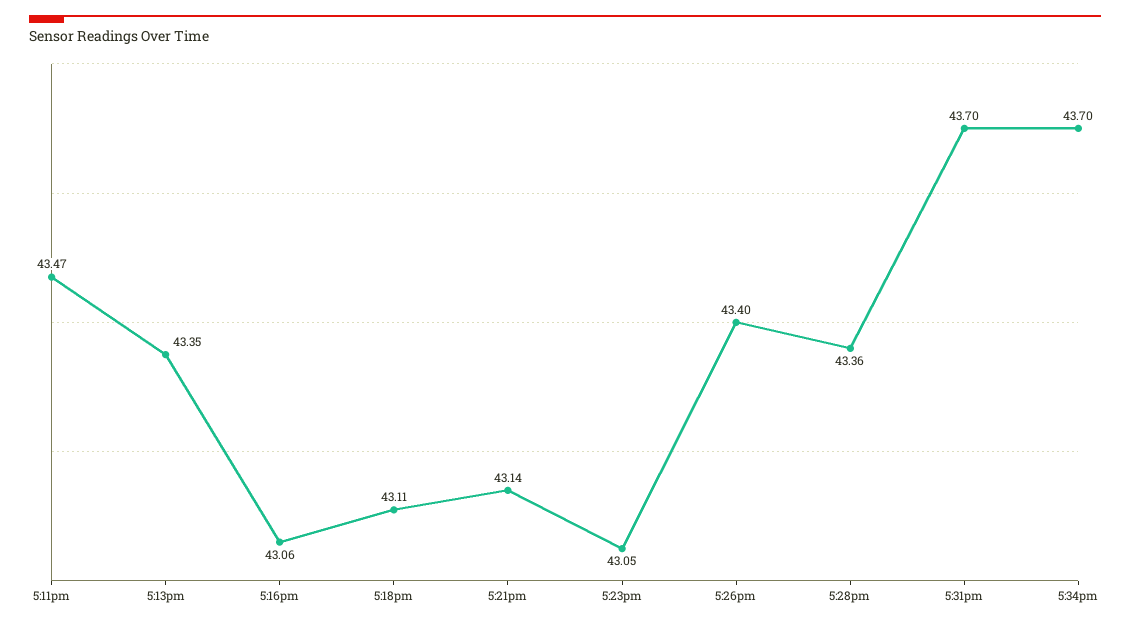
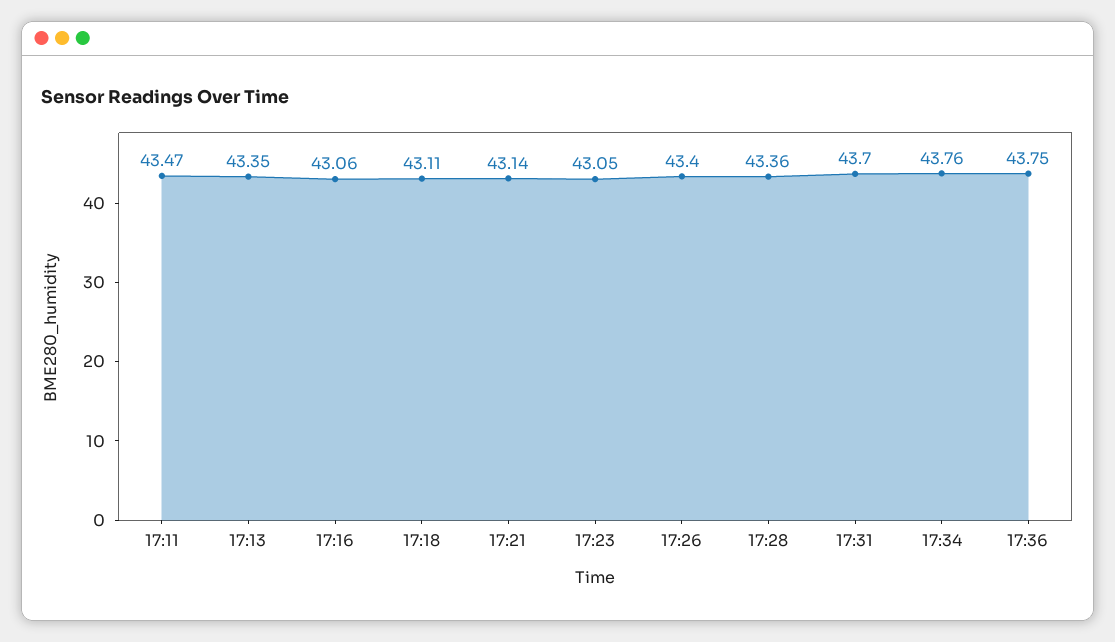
5:34pm: 43.7 -> 43.76
17:36: none -> 43.75

